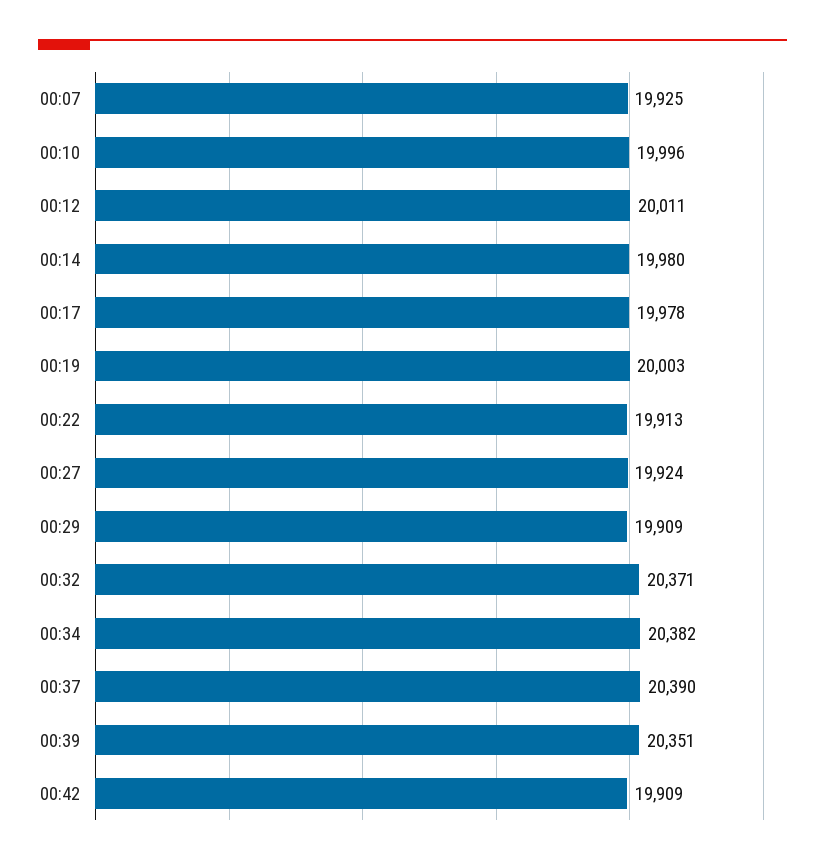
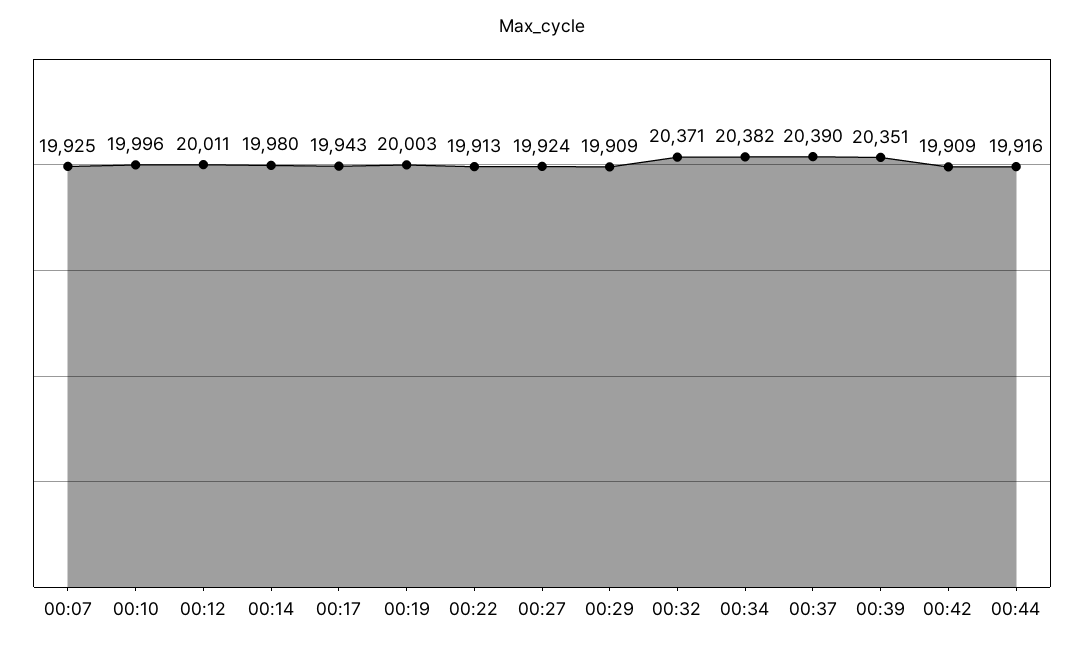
00:17: 19978 -> 19943
00:44: none -> 19916

